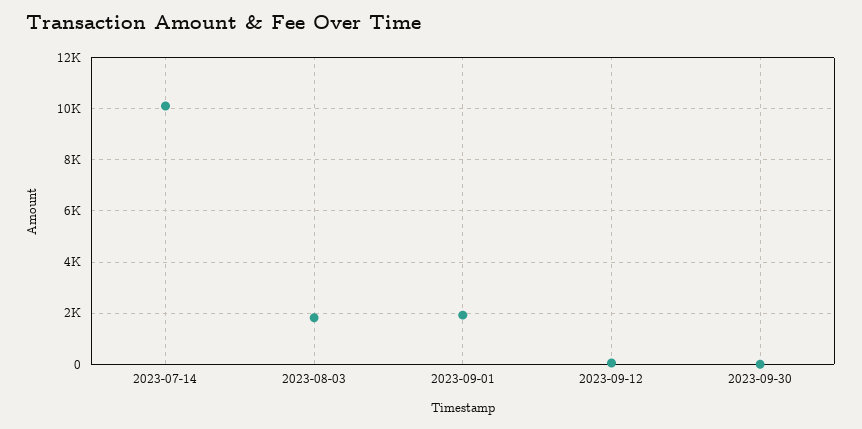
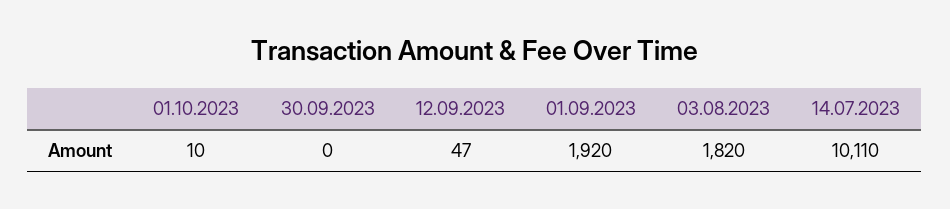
01.10.2023: none -> 10

